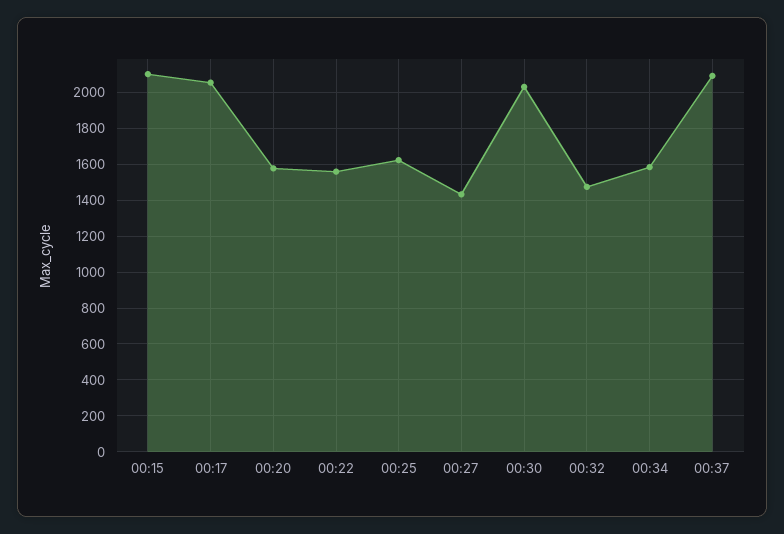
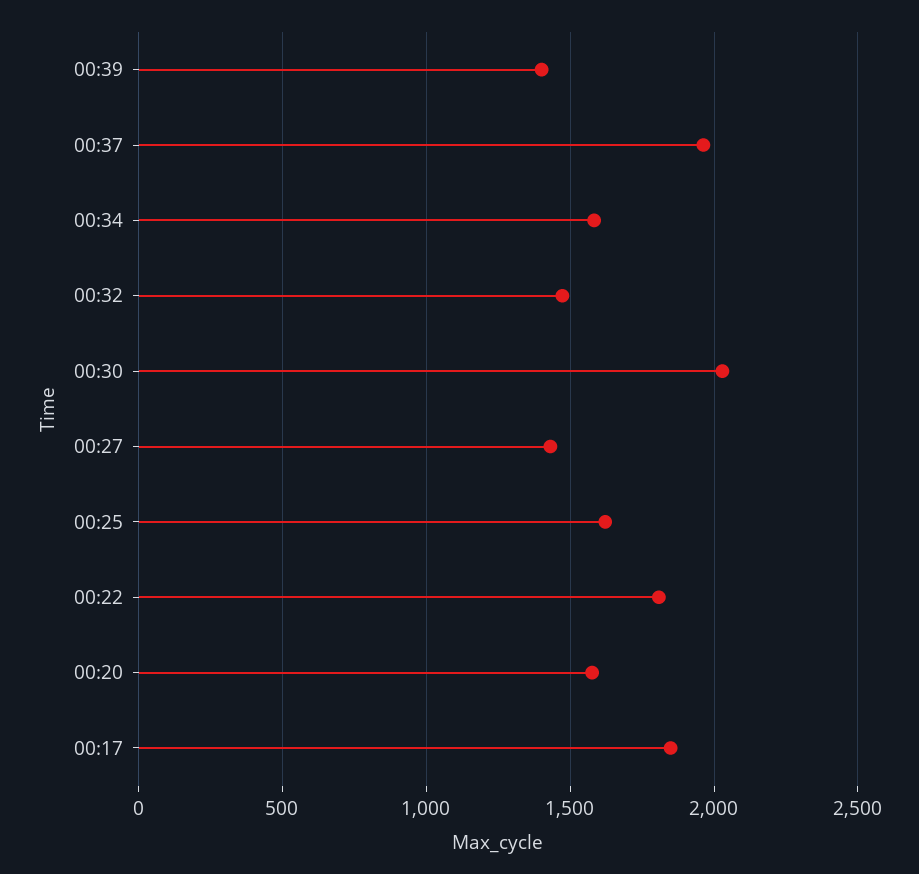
00:15: 2100 -> none
00:17: 2050 -> 1850
00:22: 1550 -> 1800
00:37: 2100 -> 1950
00:39: none -> 1400

